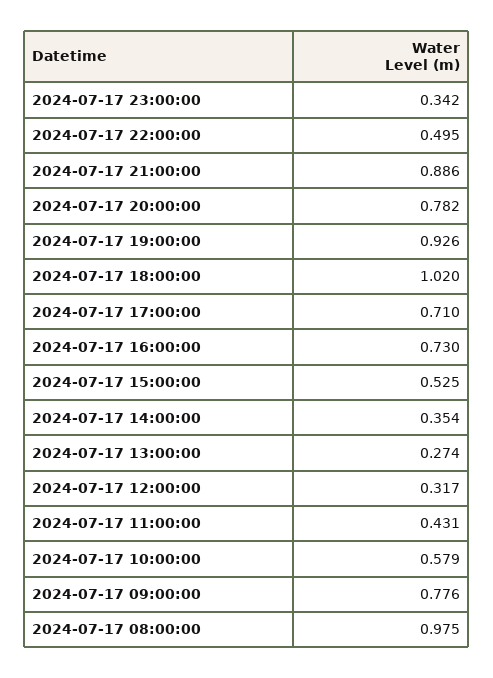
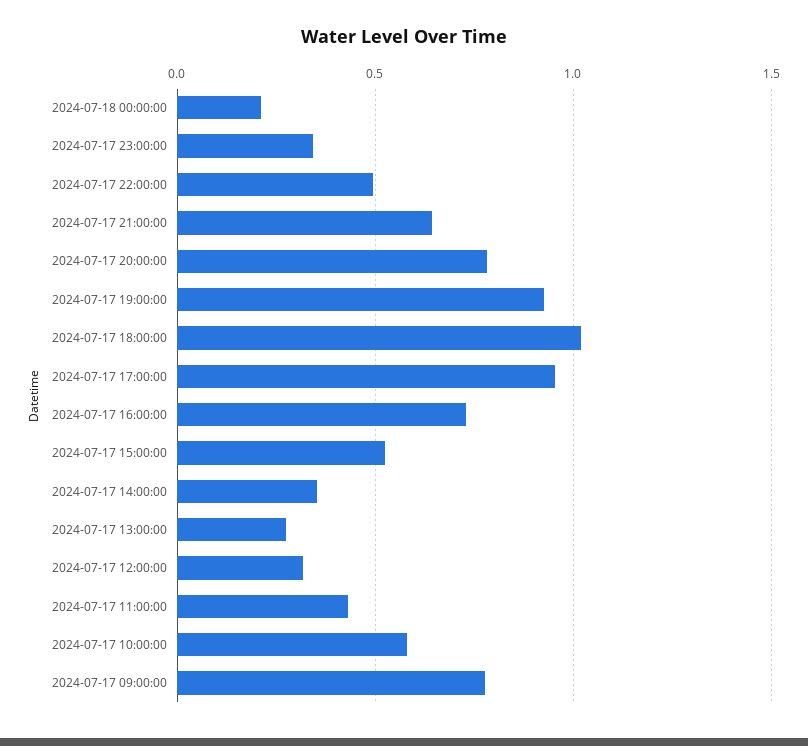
2024-07-17 21:00:00: 0.886 -> 0.65
2024-07-17 17:00:00: 0.71 -> 0.95
2024-07-17 08:00:00: 0.975 -> none
2024-07-18 00:00:00: none -> 0.2

